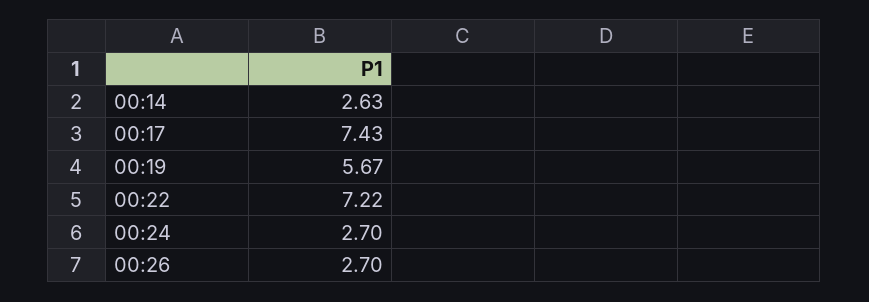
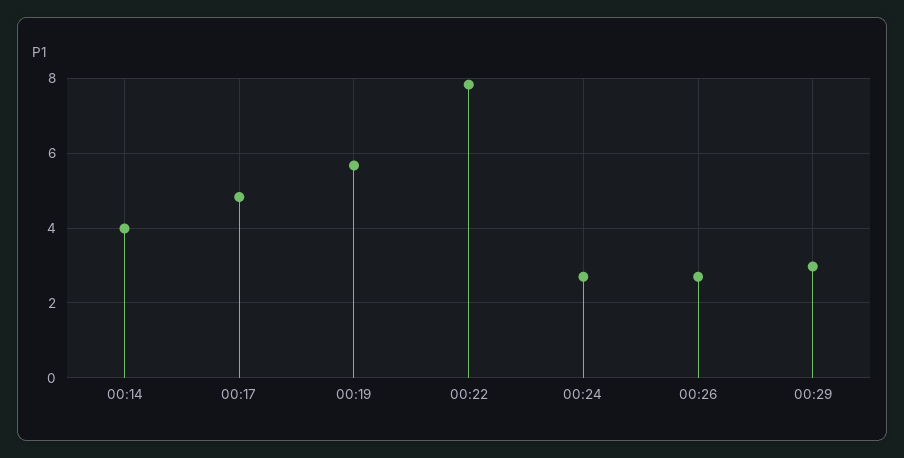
00:14: 2.63 -> 4
00:17: 7.43 -> 4.8
00:22: 7.22 -> 7.8
00:29: none -> 3

